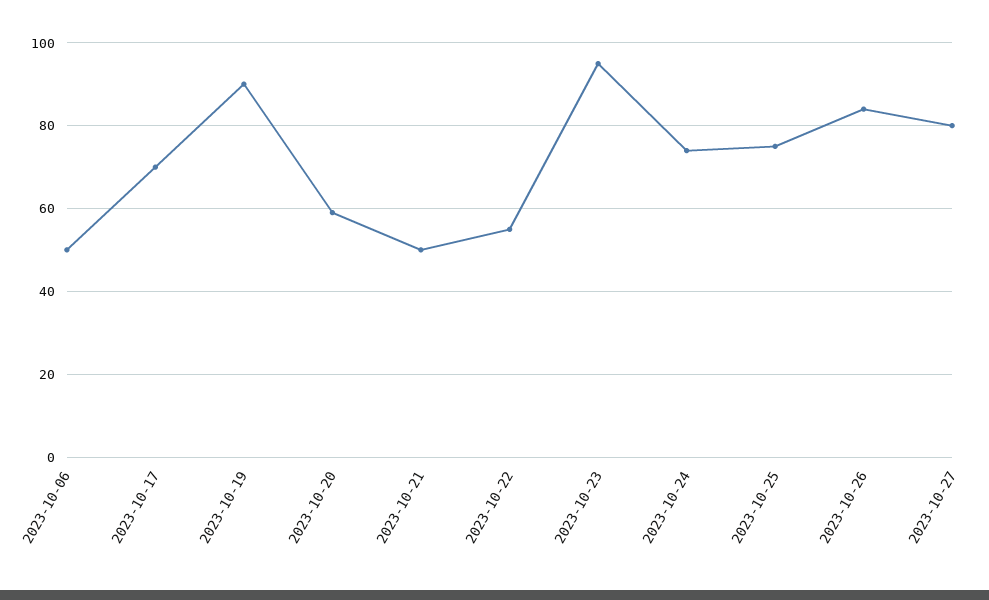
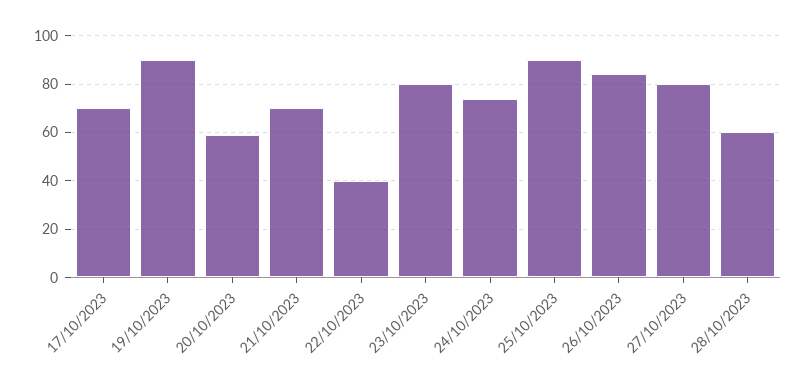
2023-10-06: 50 -> none
2023-10-21: 50 -> 70
2023-10-22: 55 -> 40
2023-10-23: 95 -> 80
2023-10-25: 75 -> 90
28/10/2023: none -> 60

